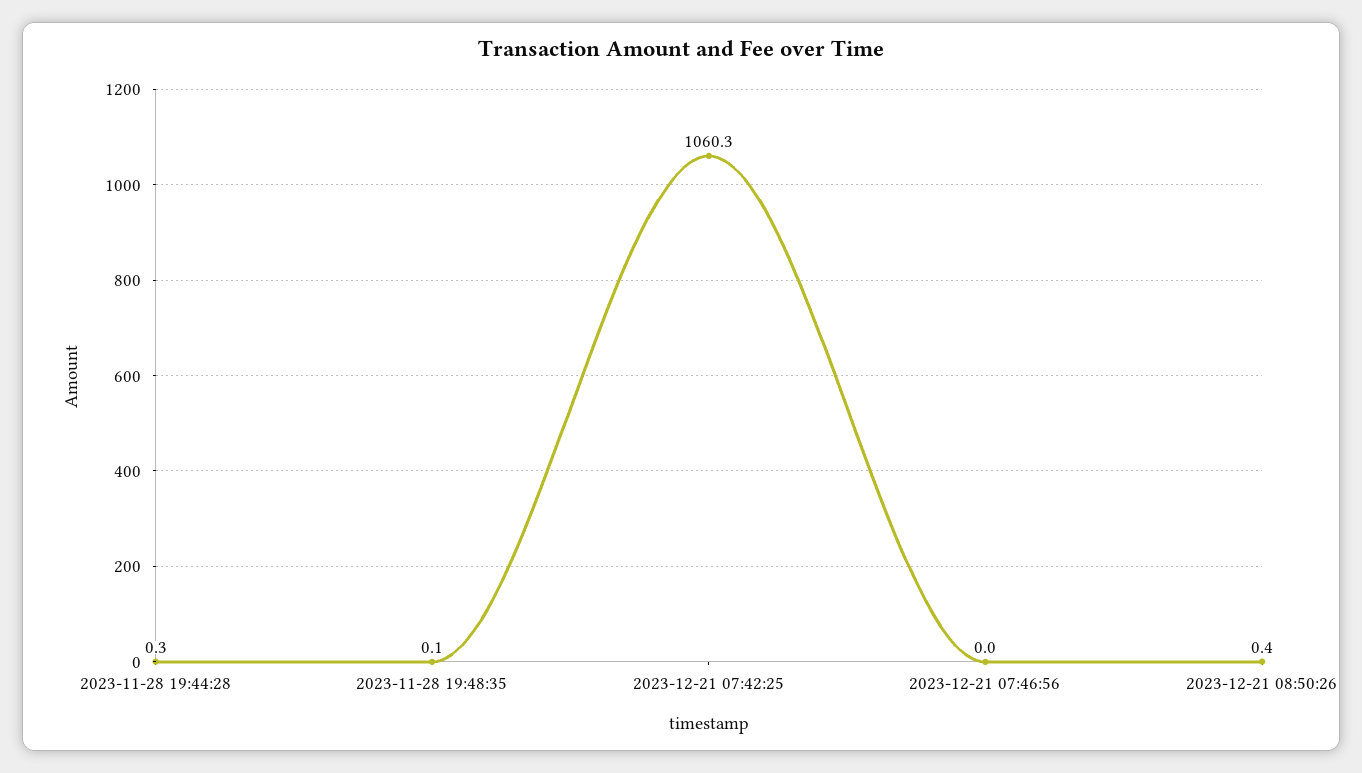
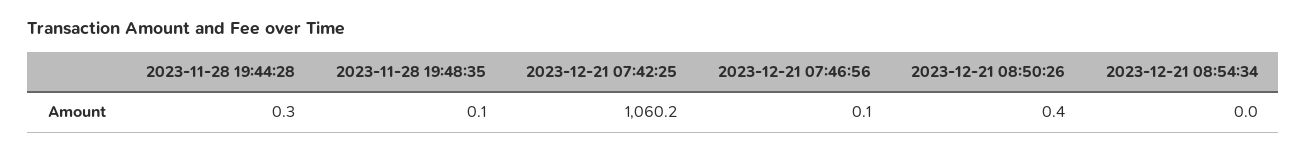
2023-12-21 07:42:25: 1060.3 -> 1060.2
2023-12-21 07:46:56: 0 -> 0.1
2023-12-21 08:54:34: none -> 0

